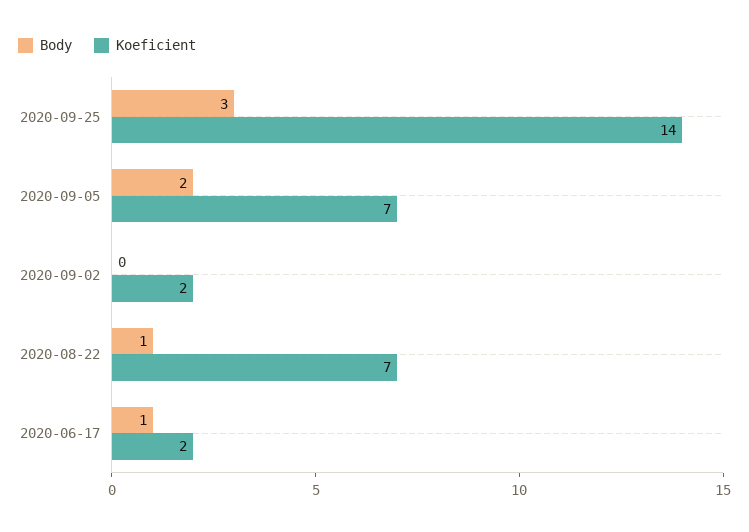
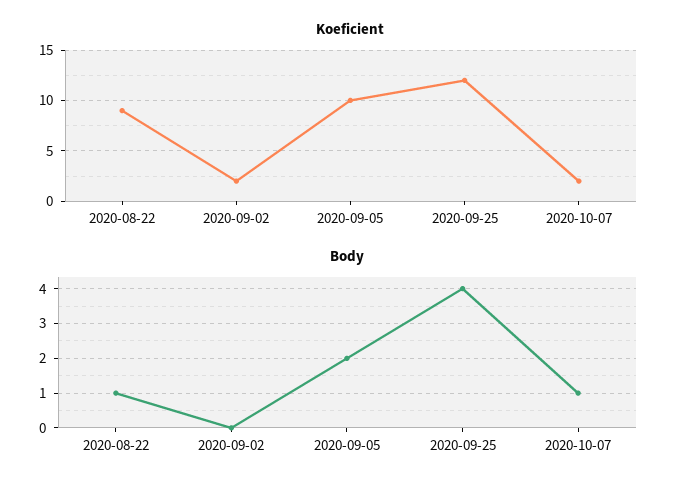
Body, 2020-09-25: 3 -> 4
Koeficient, 2020-09-25: 14 -> 12
Koeficient, 2020-09-05: 7 -> 10
Koeficient, 2020-08-22: 7 -> 9
Body, 2020-06-17: 1 -> none
Koeficient, 2020-06-17: 2 -> none
Koeficient, 2020-10-07: none -> 2
Body, 2020-10-07: none -> 1

